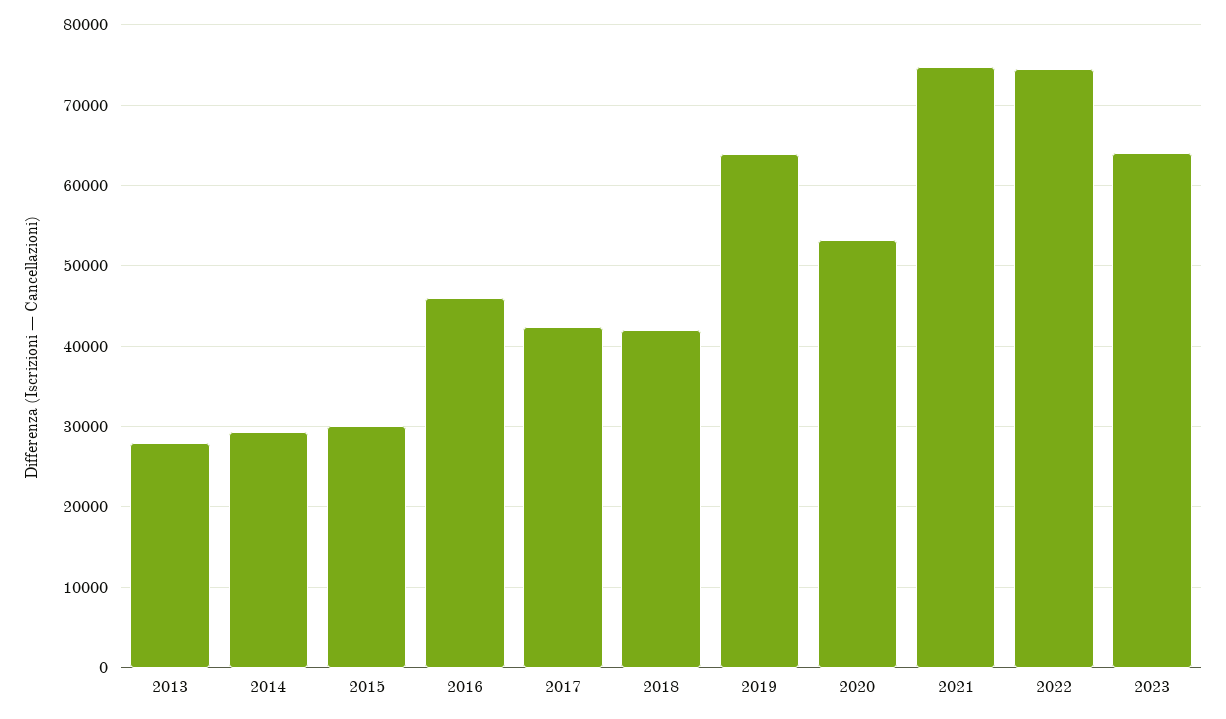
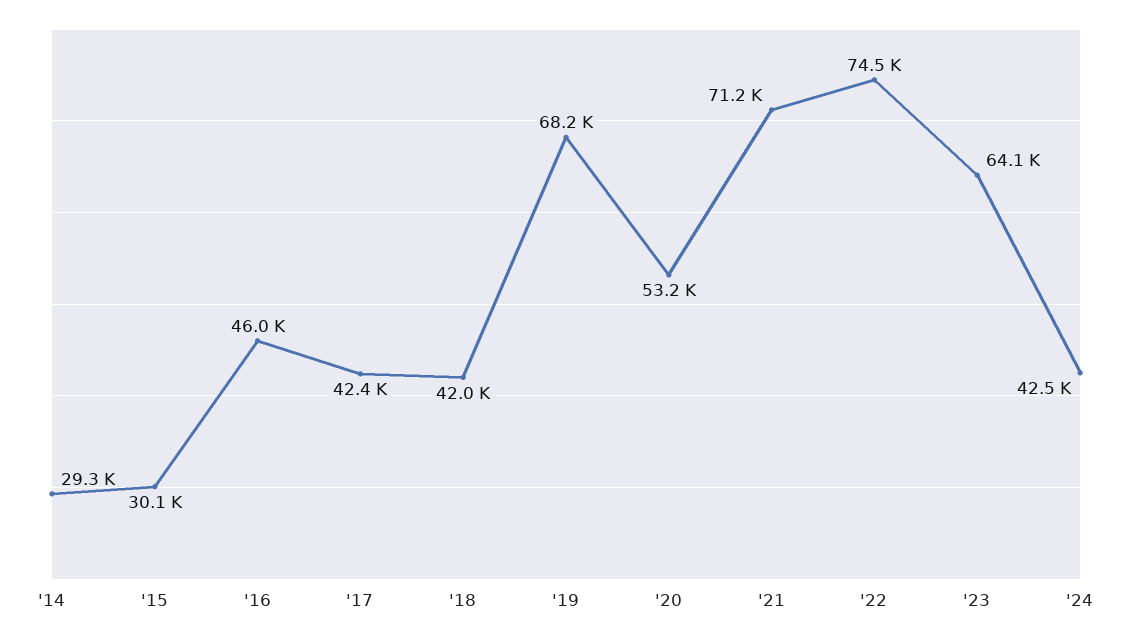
2013: 28000 -> none
2019: 64000 -> 68200
2021: 75000 -> 71200
'24: none -> 42500

